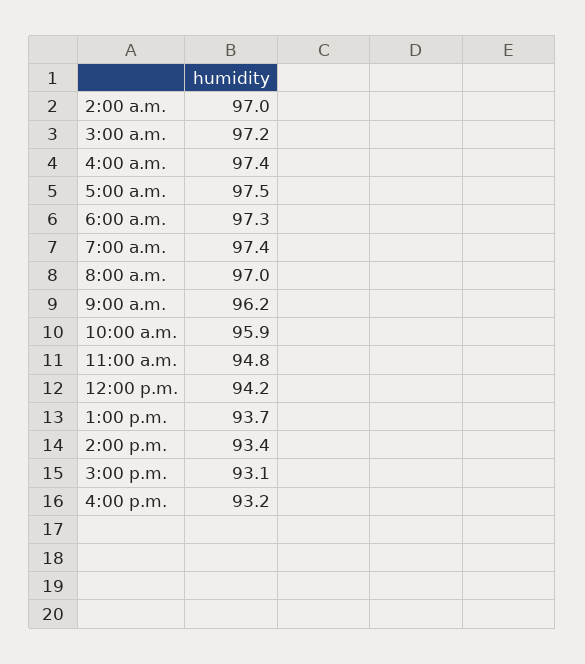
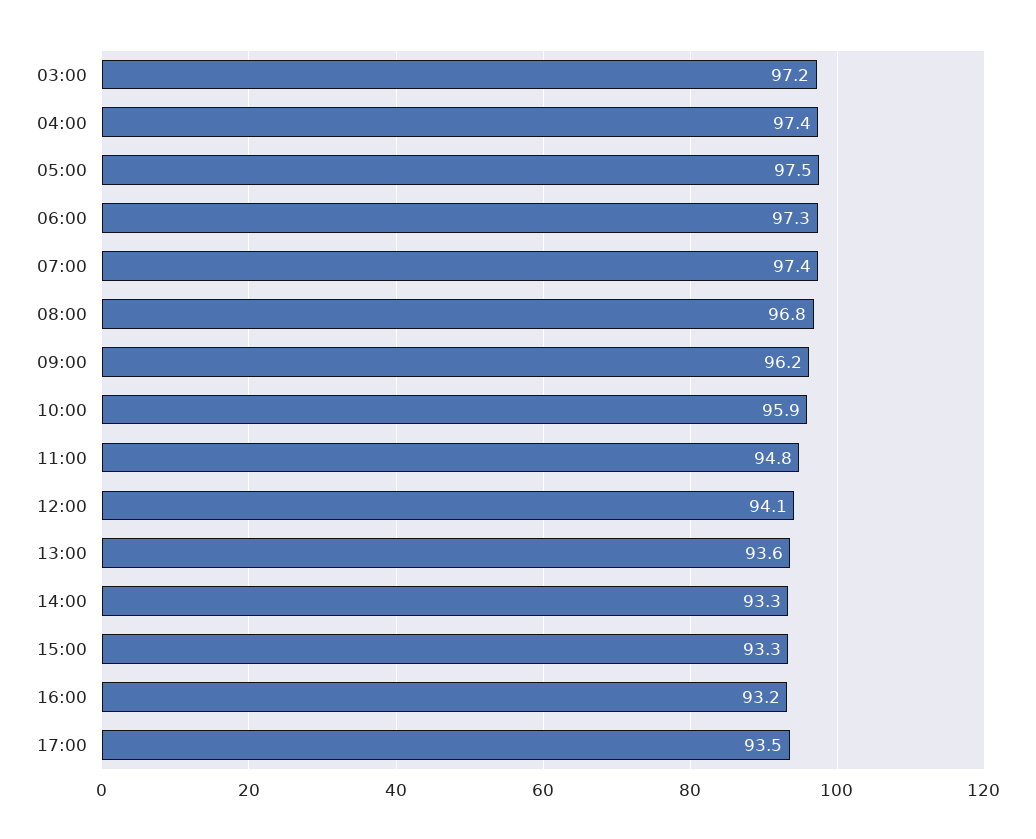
2:00 a.m.: 97 -> none
8:00 a.m.: 97 -> 96.8
12:00 p.m.: 94.2 -> 94.1
1:00 p.m.: 93.7 -> 93.6
2:00 p.m.: 93.4 -> 93.3
3:00 p.m.: 93.1 -> 93.3
17:00: none -> 93.5

